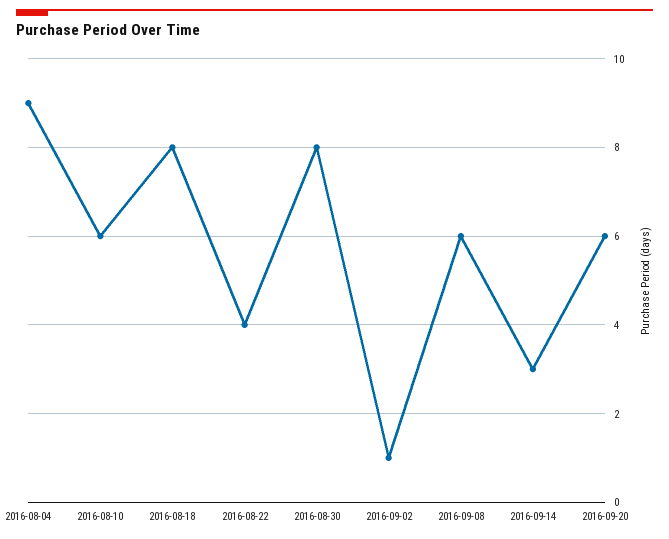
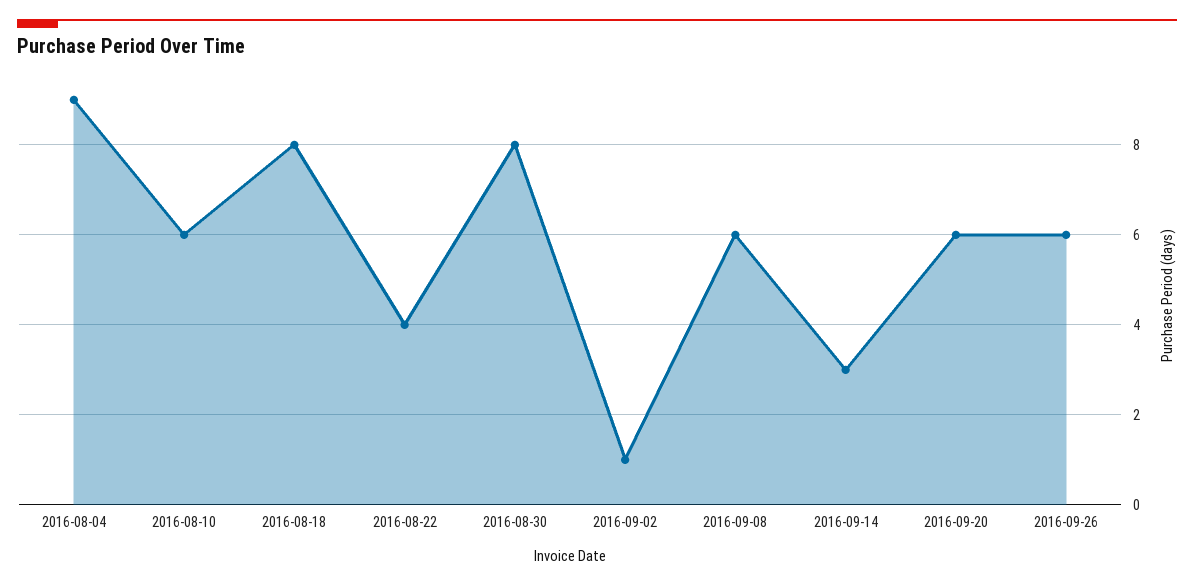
2016-09-26: none -> 6

